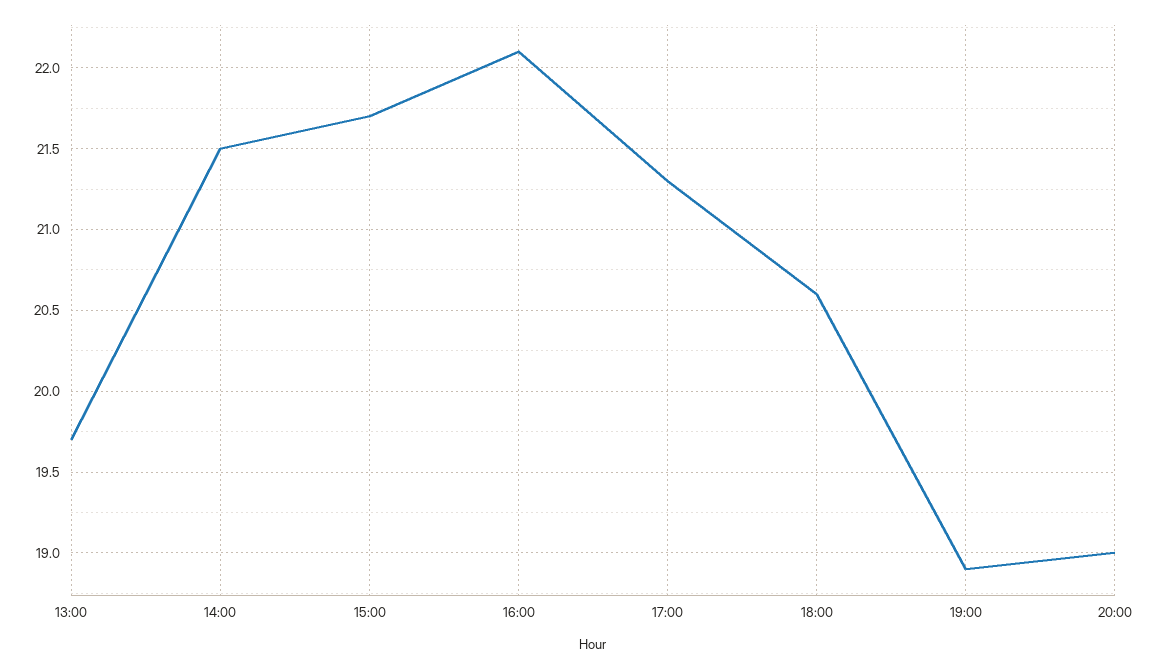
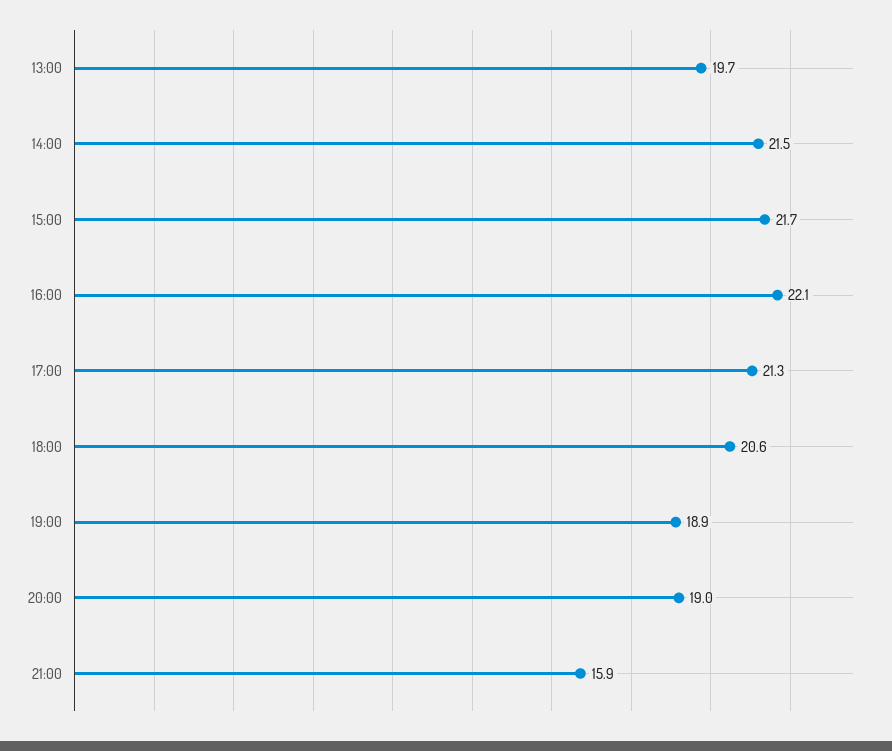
21:00: none -> 15.9

